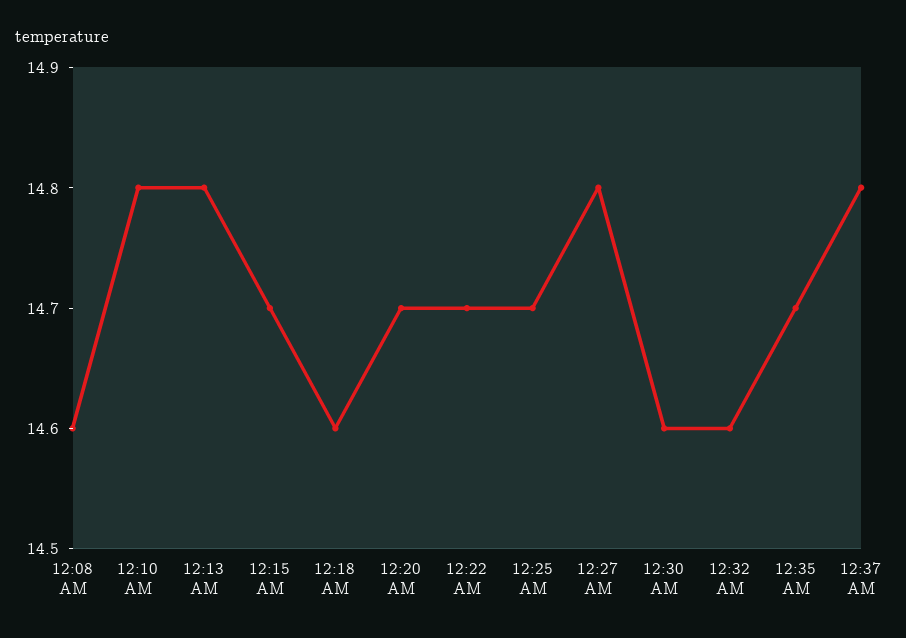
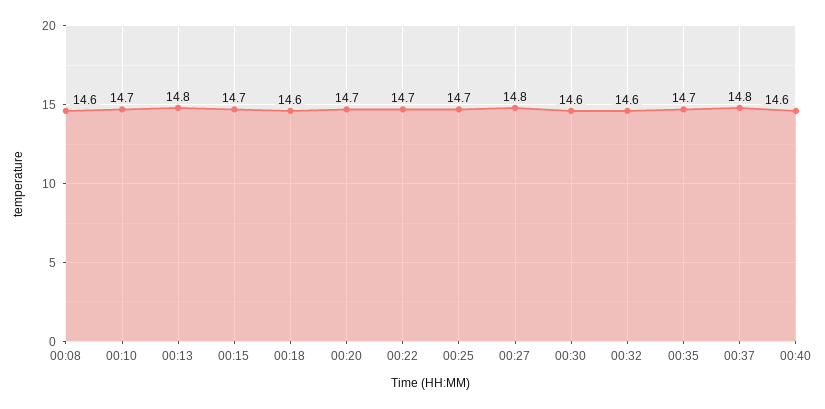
12:10 AM: 14.8 -> 14.7
00:40: none -> 14.6

